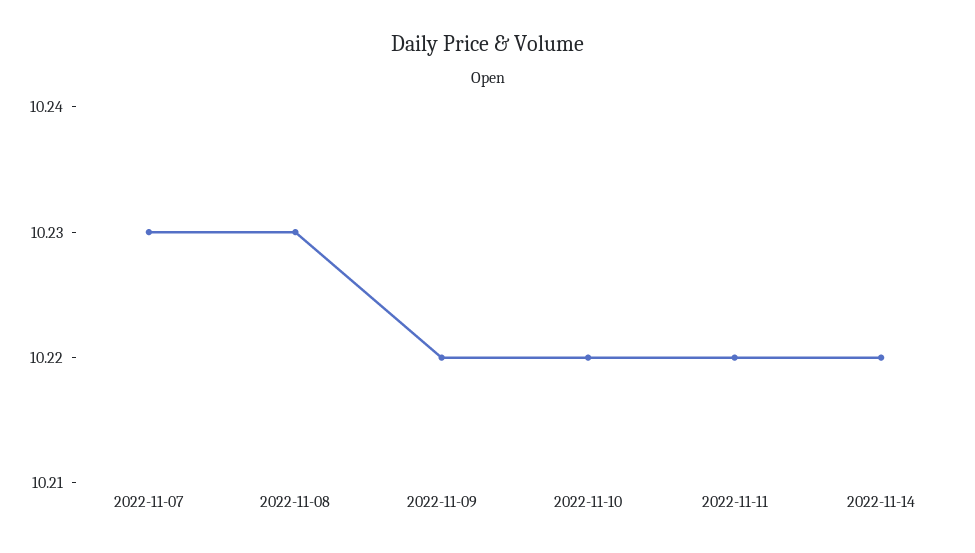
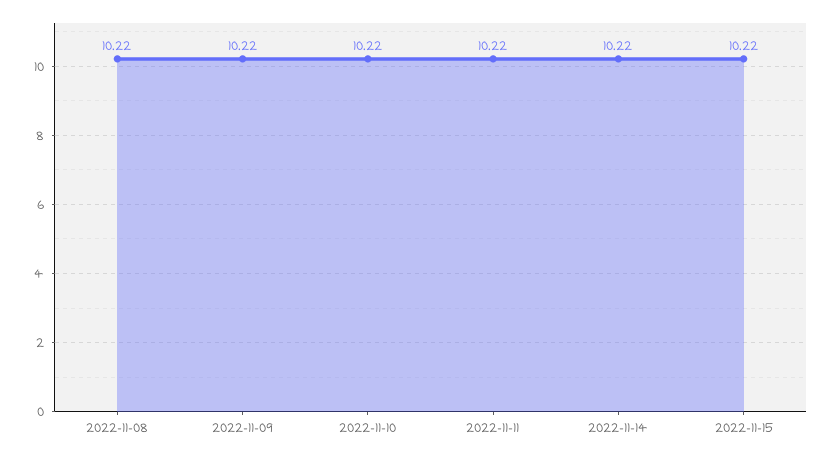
2022-11-07: 10.23 -> none
2022-11-08: 10.23 -> 10.22
2022-11-15: none -> 10.22

